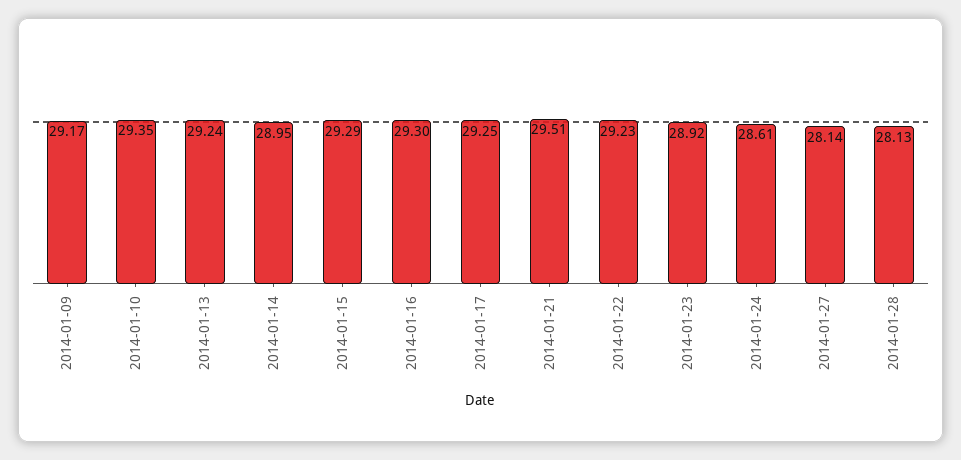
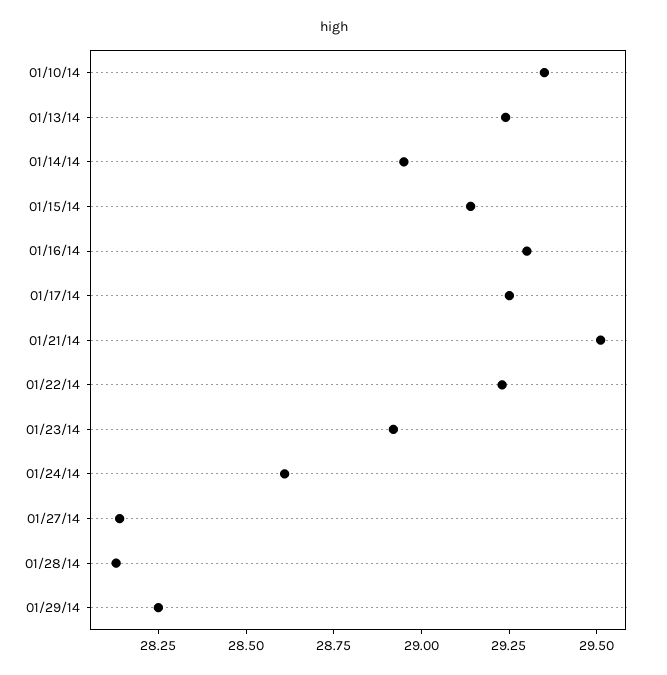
2014-01-09: 29.17 -> none
2014-01-15: 29.29 -> 29.15
01/29/14: none -> 28.25

